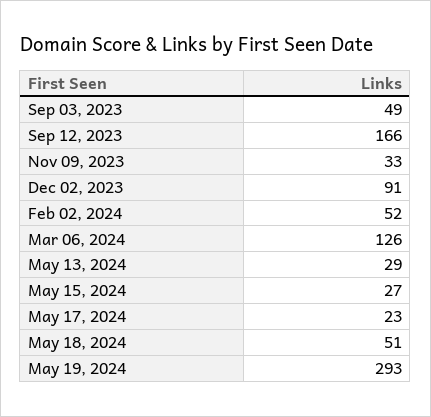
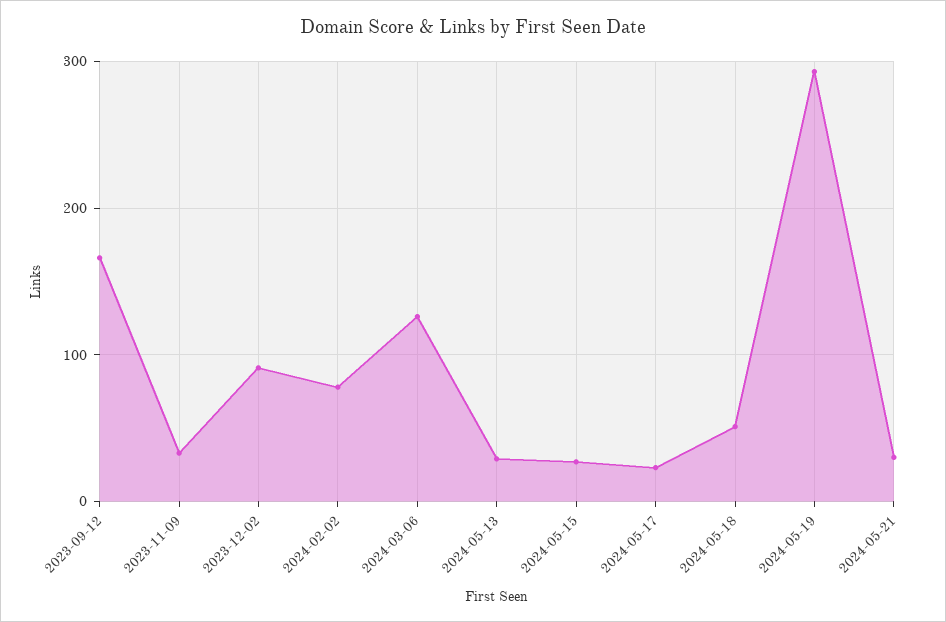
Sep 03, 2023: 49 -> none
Feb 02, 2024: 52 -> 80
2024-05-21: none -> 30

